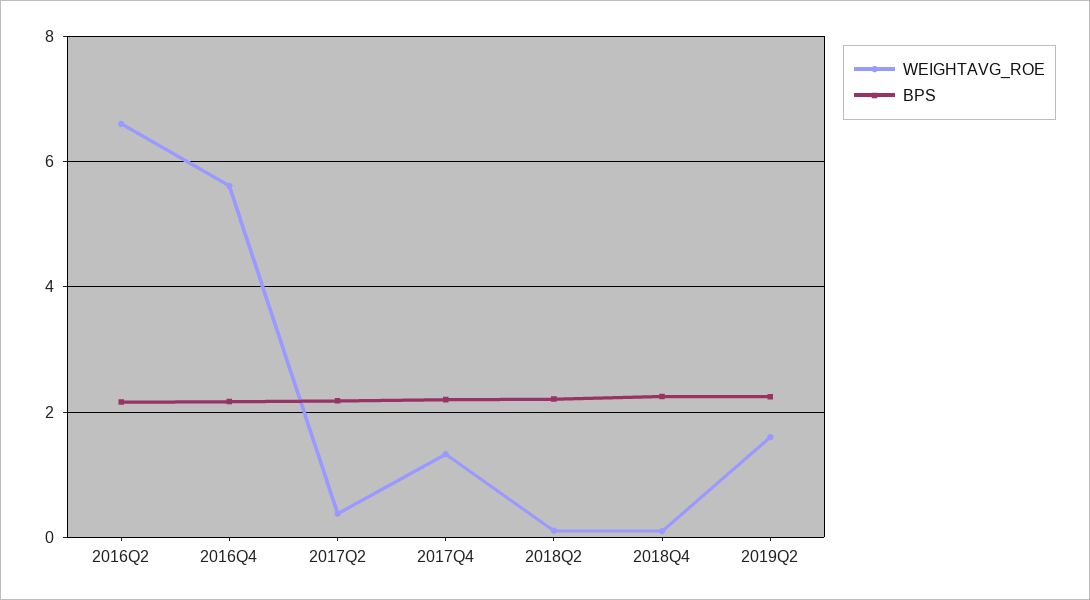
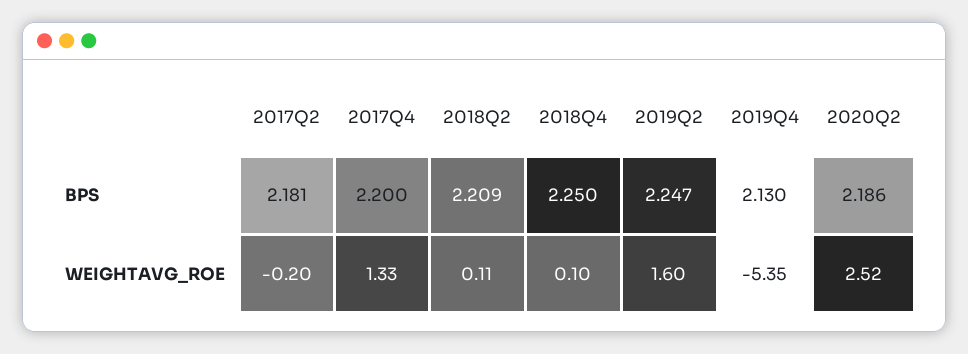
WEIGHTAVG_ROE, 2016Q2: 6.6 -> none
BPS, 2016Q2: 2.2 -> none
WEIGHTAVG_ROE, 2016Q4: 5.6 -> none
BPS, 2016Q4: 2.2 -> none
WEIGHTAVG_ROE, 2017Q2: 0.4 -> -0.2
BPS, 2019Q4: none -> 2.13
BPS, 2020Q2: none -> 2.186
WEIGHTAVG_ROE, 2019Q4: none -> -5.35
WEIGHTAVG_ROE, 2020Q2: none -> 2.52

